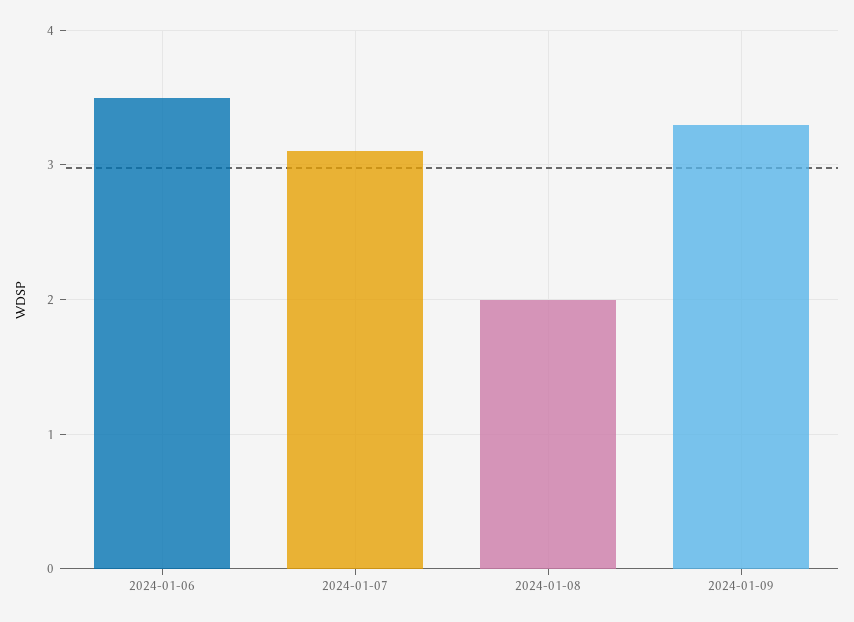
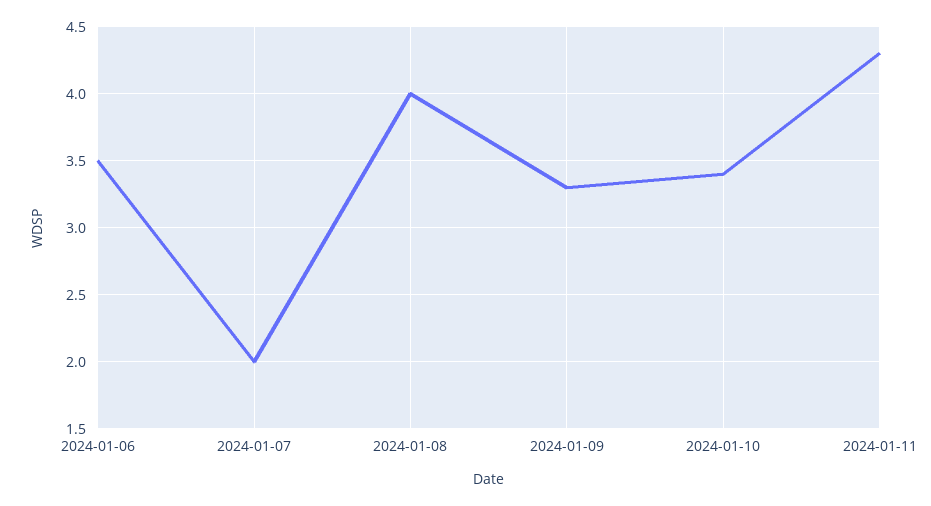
2024-01-07: 3.1 -> 2
2024-01-08: 2 -> 4
2024-01-10: none -> 3.4
2024-01-11: none -> 4.3

